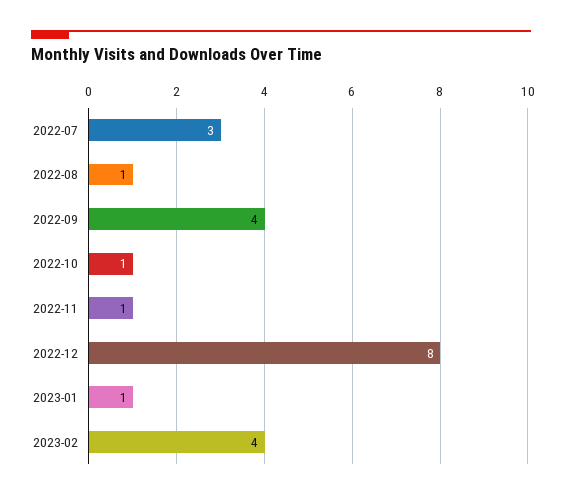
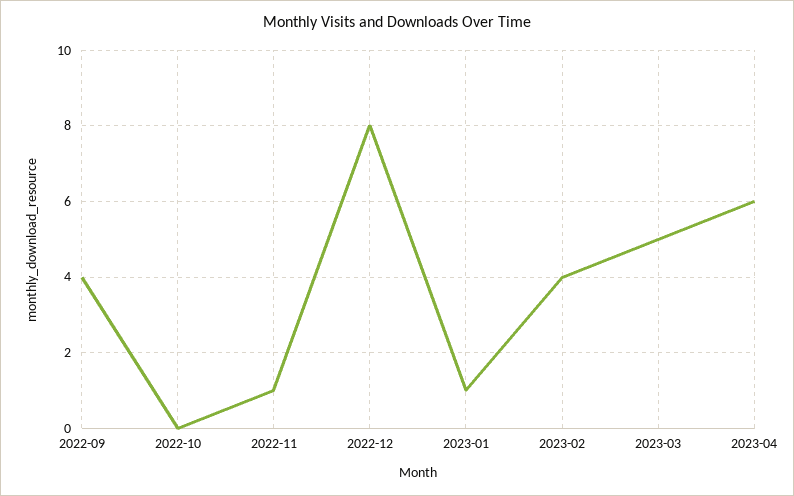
2022-07: 3 -> none
2022-08: 1 -> none
2022-10: 1 -> 0
2023-03: none -> 5
2023-04: none -> 6

